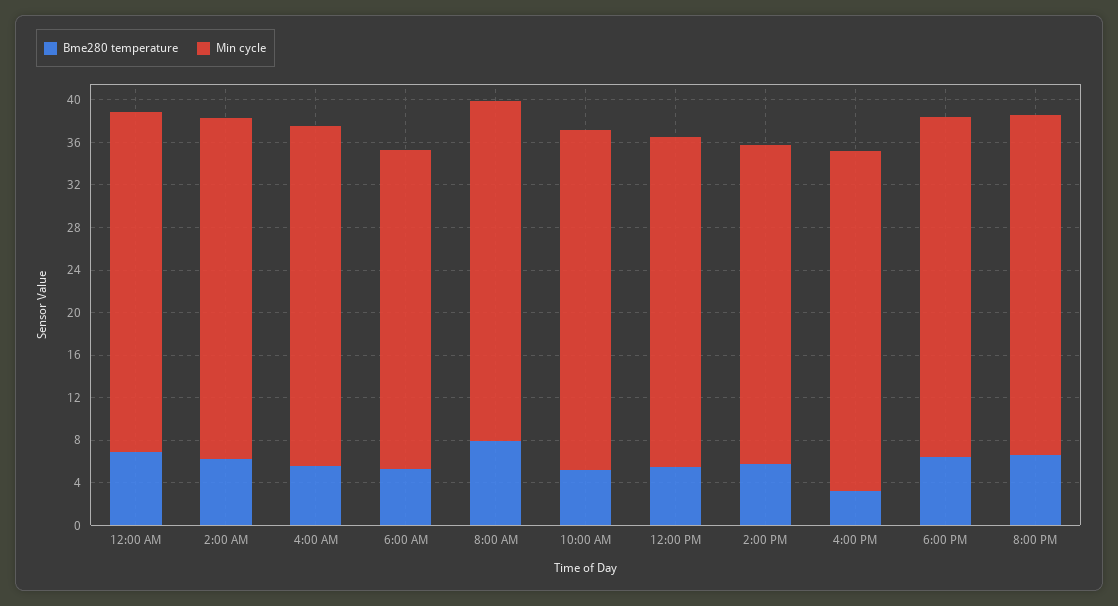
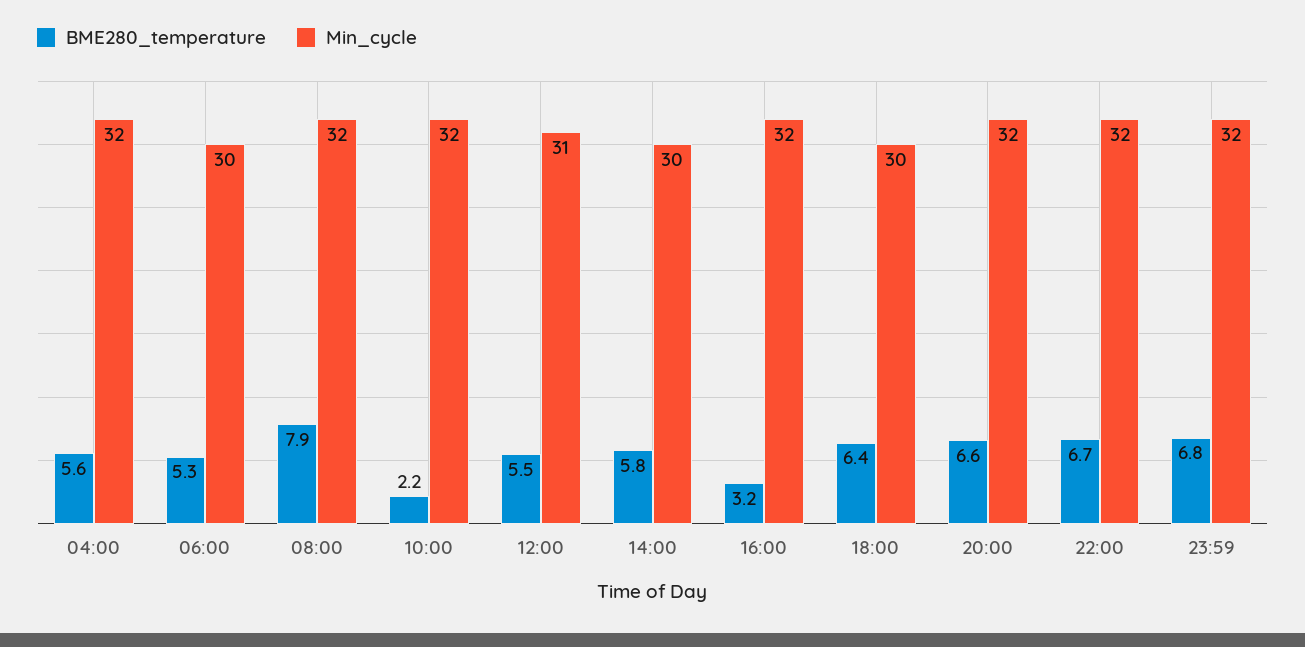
Bme280 temperature, 12:00 AM: 7 -> none
Min cycle, 12:00 AM: 32 -> none
Bme280 temperature, 2:00 AM: 6 -> none
Min cycle, 2:00 AM: 32 -> none
Bme280 temperature, 10:00 AM: 5 -> 2.2
Min cycle, 6:00 PM: 32 -> 30
Bme280 temperature, 22:00: none -> 6.7
Min cycle, 22:00: none -> 32
Bme280 temperature, 23:59: none -> 6.8
Min cycle, 23:59: none -> 32

